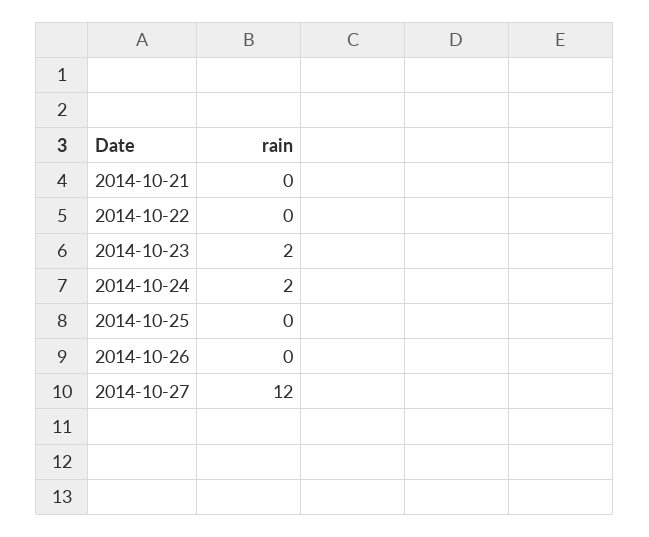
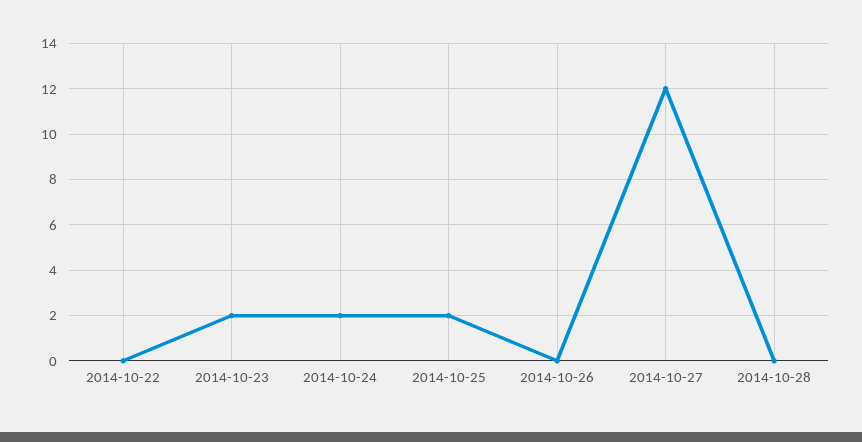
2014-10-21: 0 -> none
2014-10-25: 0 -> 2
2014-10-28: none -> 0

